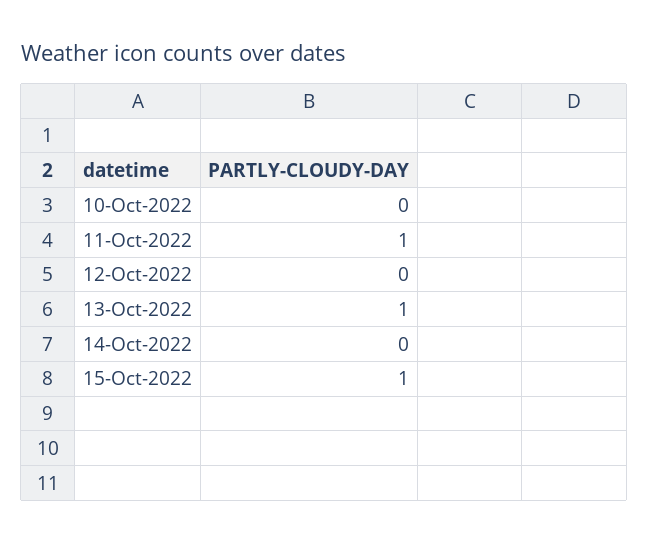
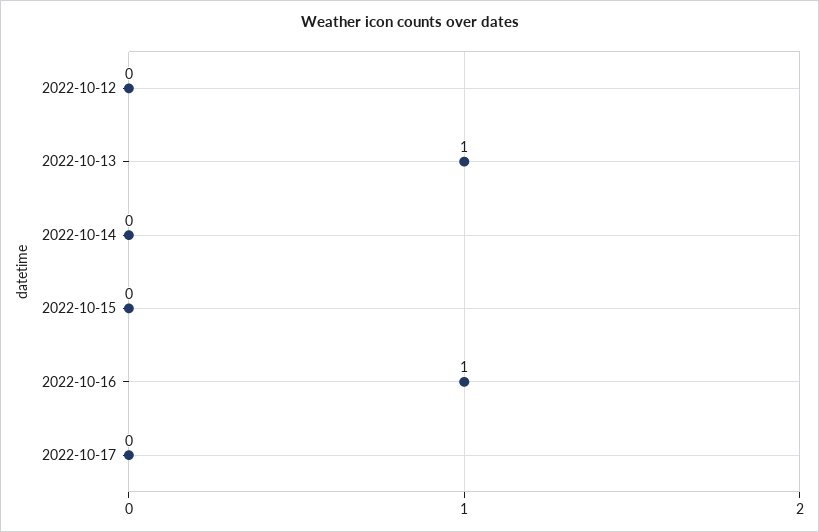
10-Oct-2022: 0 -> none
11-Oct-2022: 1 -> none
15-Oct-2022: 1 -> 0
2022-10-16: none -> 1
2022-10-17: none -> 0

